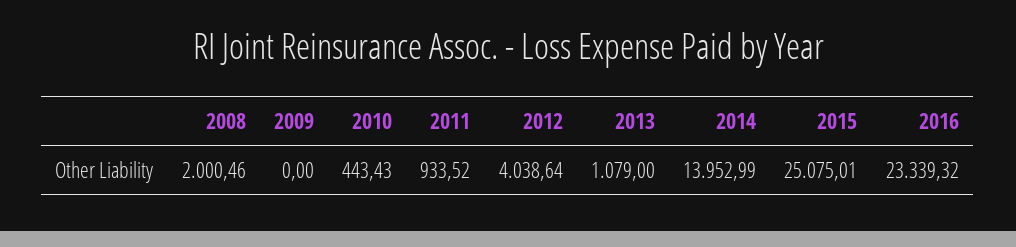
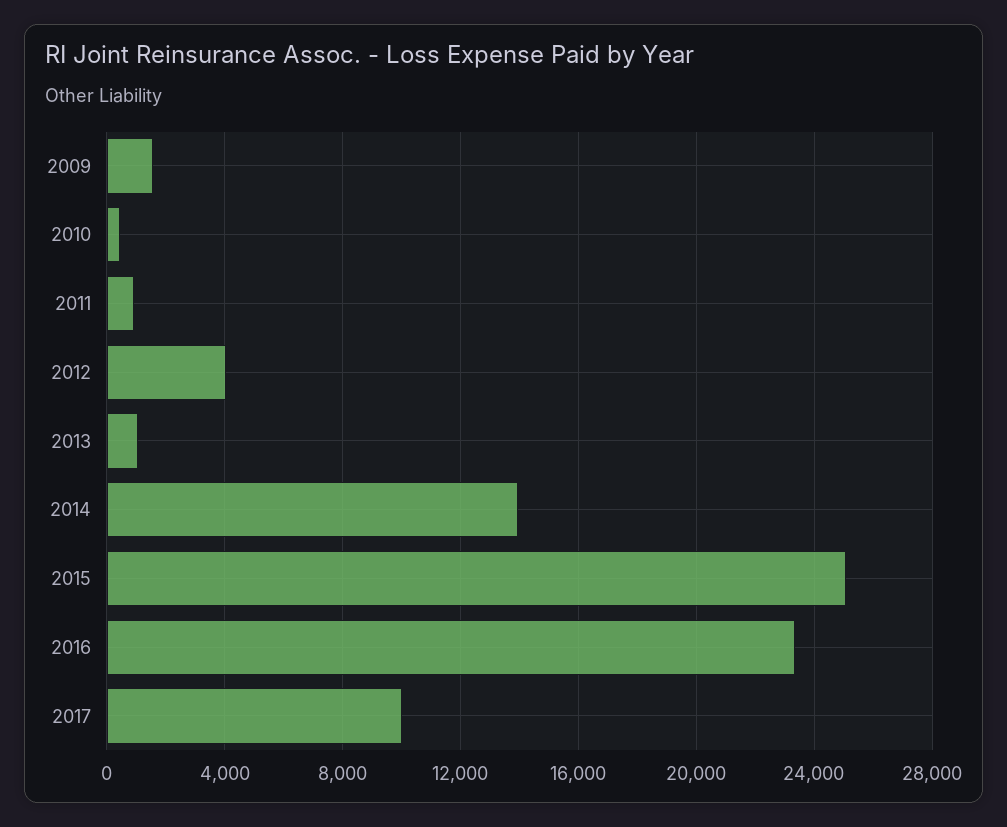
2008: 2000.46 -> none
2009: 0 -> 1500
2017: none -> 10000

